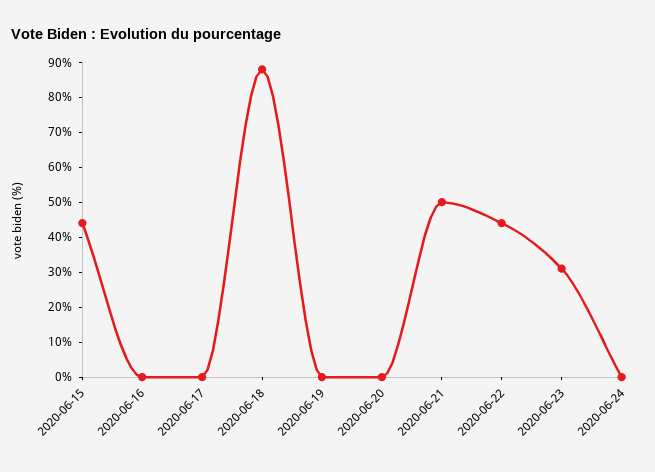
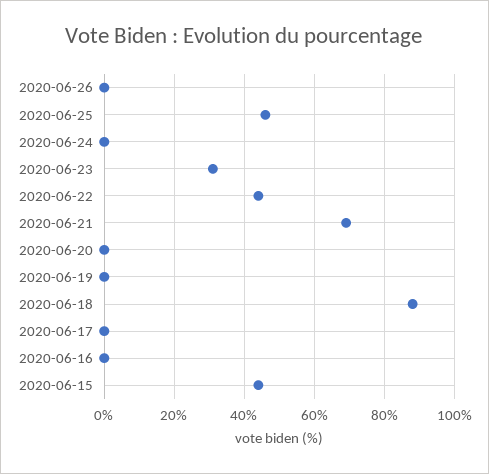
2020-06-21: 50 -> 70
2020-06-26: none -> 0
2020-06-25: none -> 45

